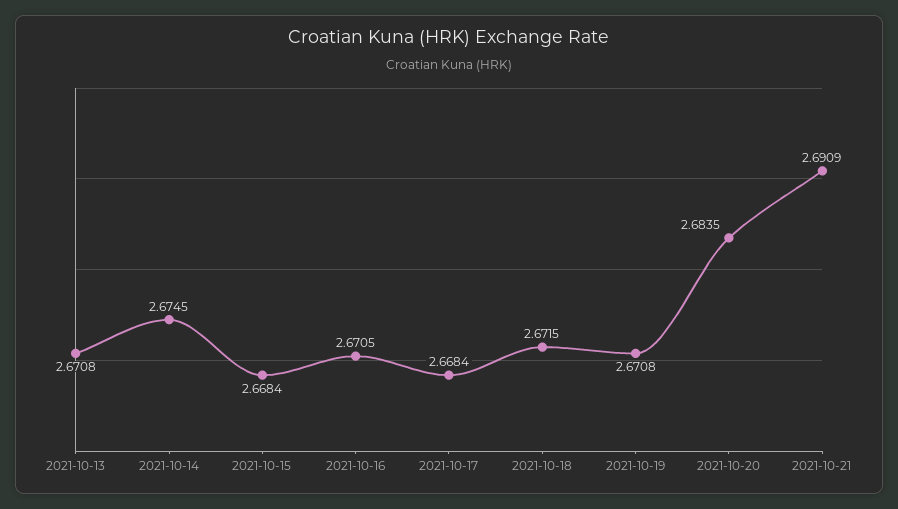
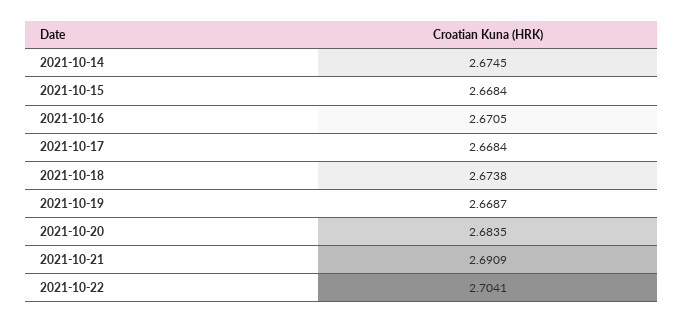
2021-10-13: 2.6708 -> none
2021-10-18: 2.6715 -> 2.6738
2021-10-19: 2.6708 -> 2.6687
2021-10-22: none -> 2.7041

